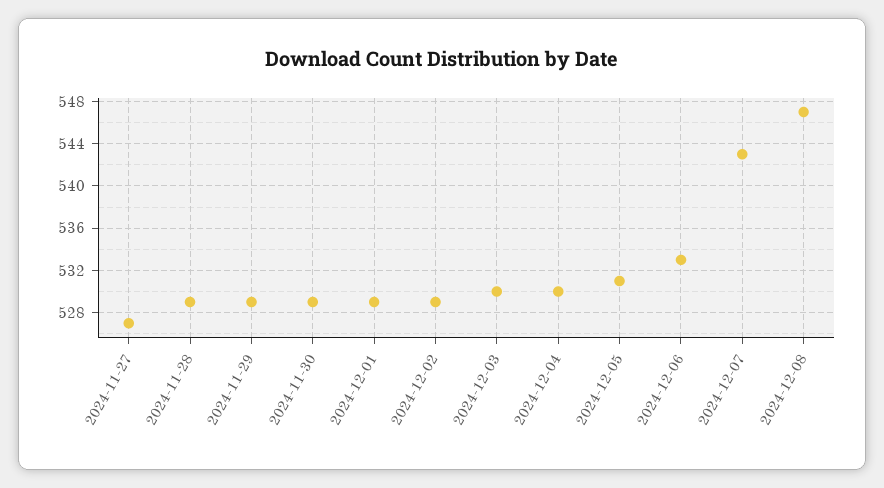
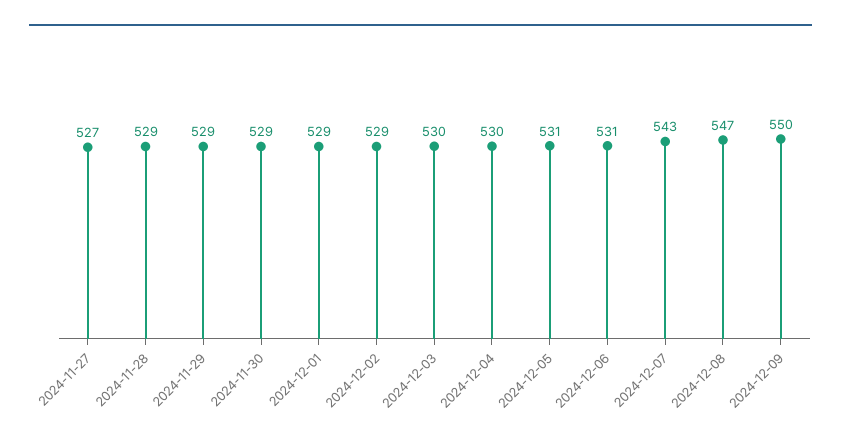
2024-12-06: 533 -> 531
2024-12-09: none -> 550

